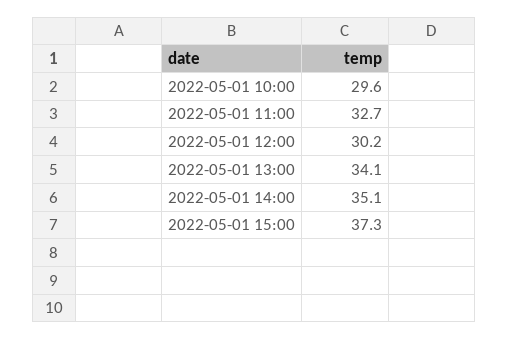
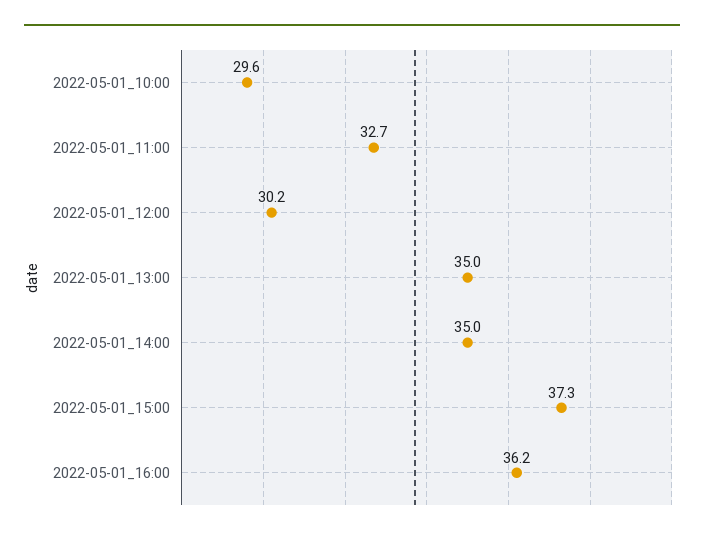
2022-05-01 13:00: 34.1 -> 35
2022-05-01 14:00: 35.1 -> 35
2022-05-01_16:00: none -> 36.2

